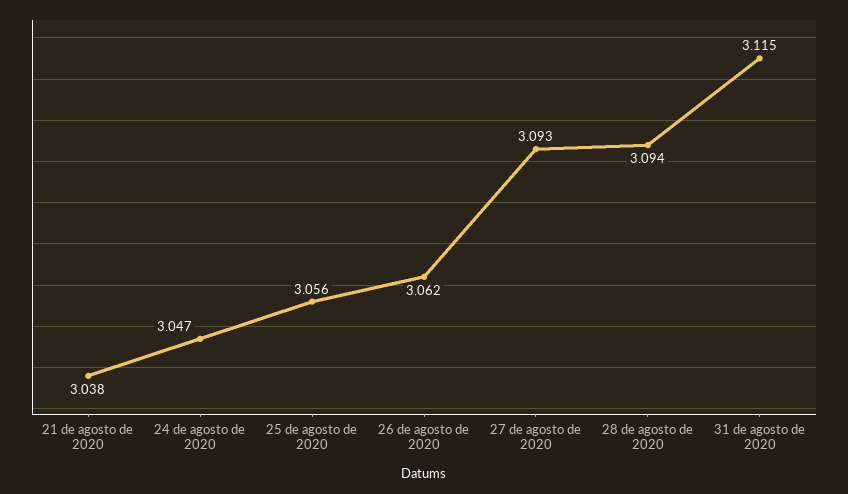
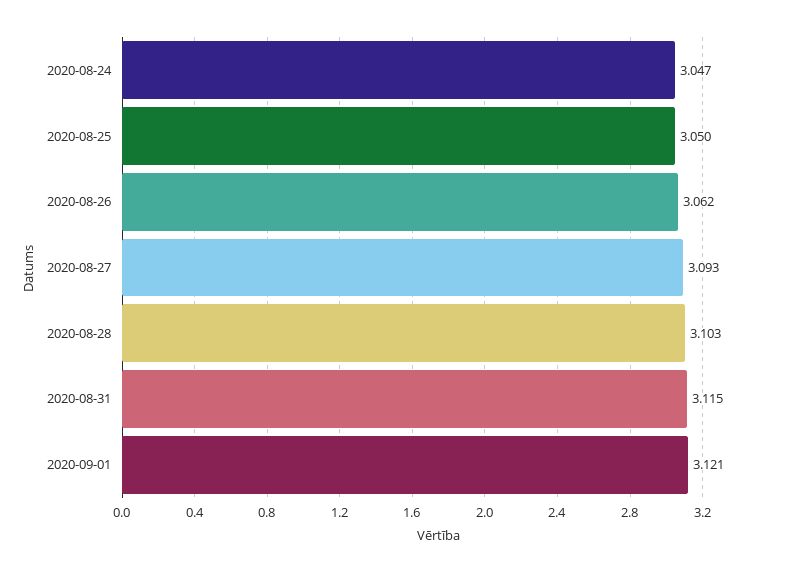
21 de agosto de 2020: 3.038 -> none
25 de agosto de 2020: 3.056 -> 3.05
28 de agosto de 2020: 3.094 -> 3.103
2020-09-01: none -> 3.121

